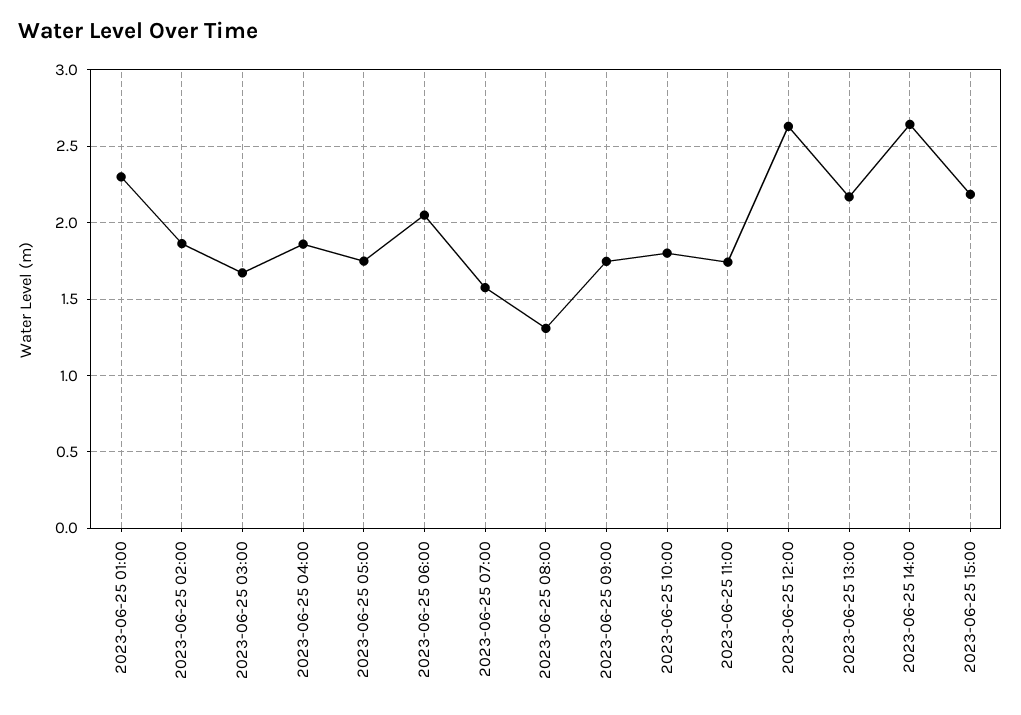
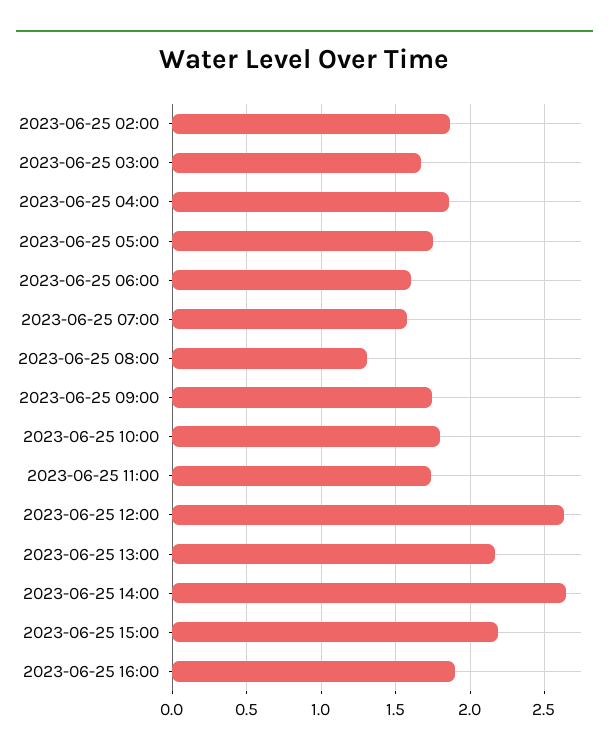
2023-06-25 01:00: 2.3 -> none
2023-06-25 06:00: 2.05 -> 1.6
2023-06-25 16:00: none -> 1.9

